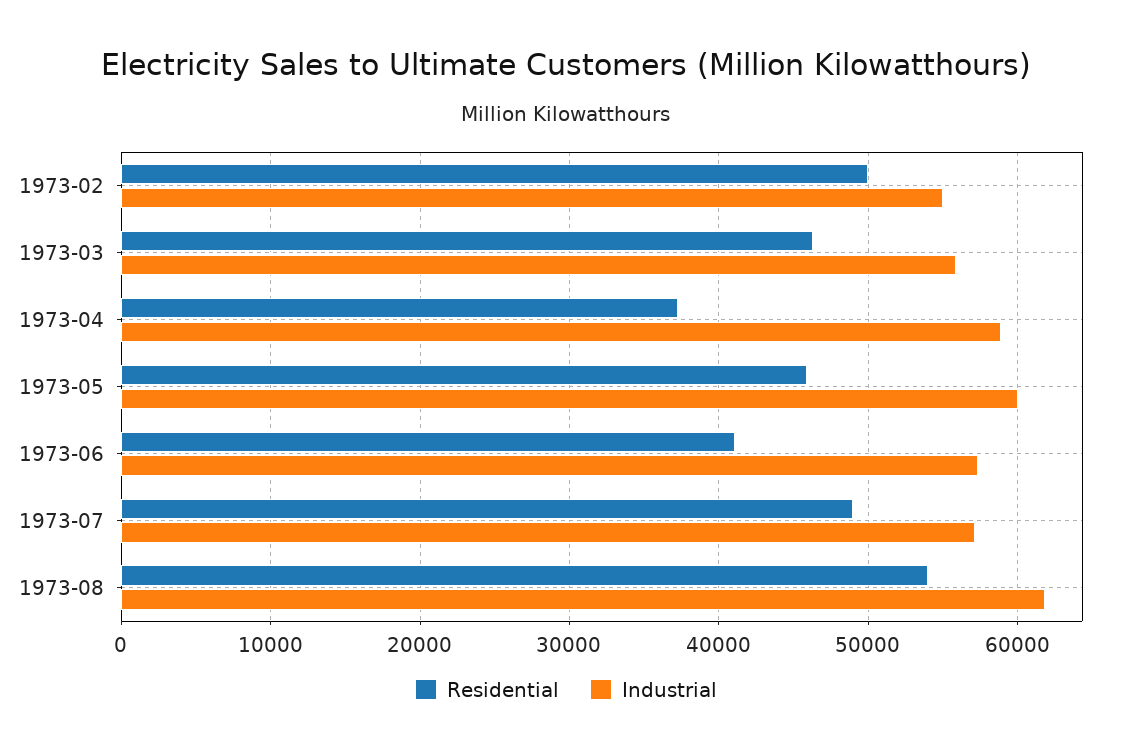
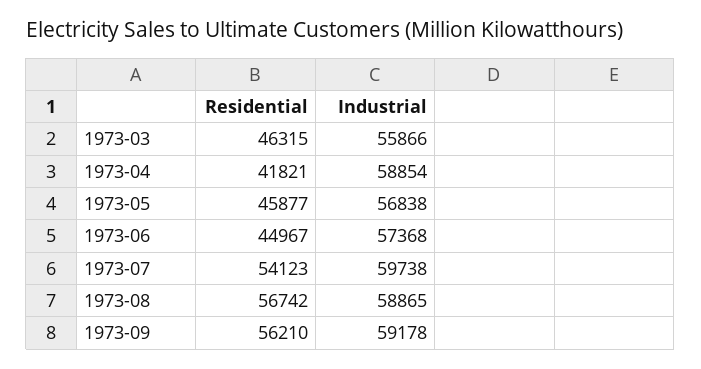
Residential, 1973-02: 50000 -> none
Industrial, 1973-02: 55000 -> none
Residential, 1973-04: 37000 -> 41821
Industrial, 1973-05: 60000 -> 56838
Residential, 1973-06: 41000 -> 44967
Residential, 1973-07: 49000 -> 54123
Industrial, 1973-07: 57000 -> 59738
Residential, 1973-08: 54000 -> 56742
Industrial, 1973-08: 62000 -> 58865
Residential, 1973-09: none -> 56210
Industrial, 1973-09: none -> 59178

